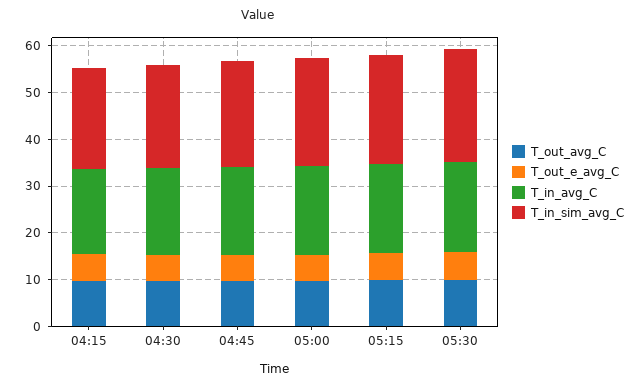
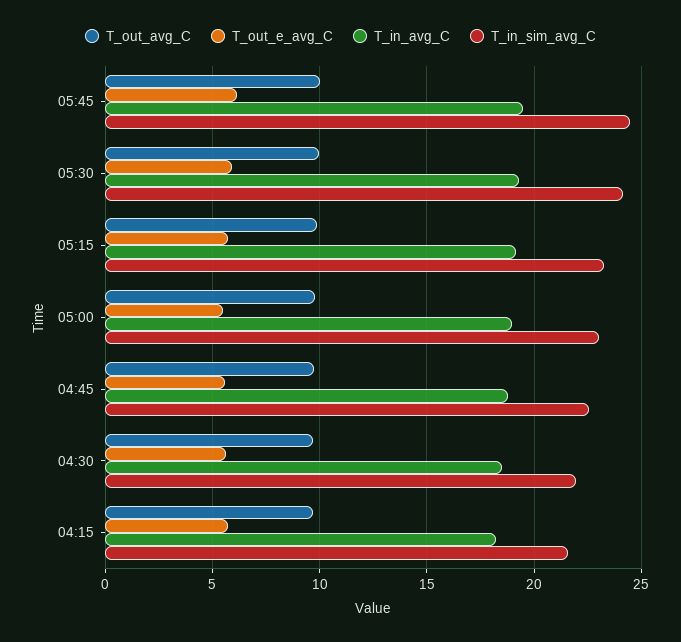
T_out_avg_C, 05:45: none -> 10
T_out_e_avg_C, 05:45: none -> 6
T_in_avg_C, 05:45: none -> 19.5
T_in_sim_avg_C, 05:45: none -> 24.5

